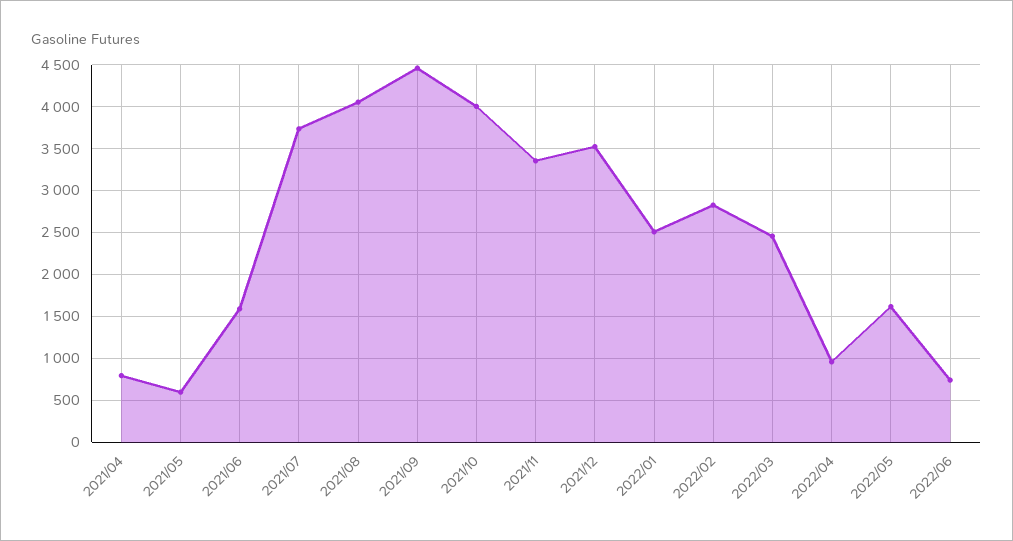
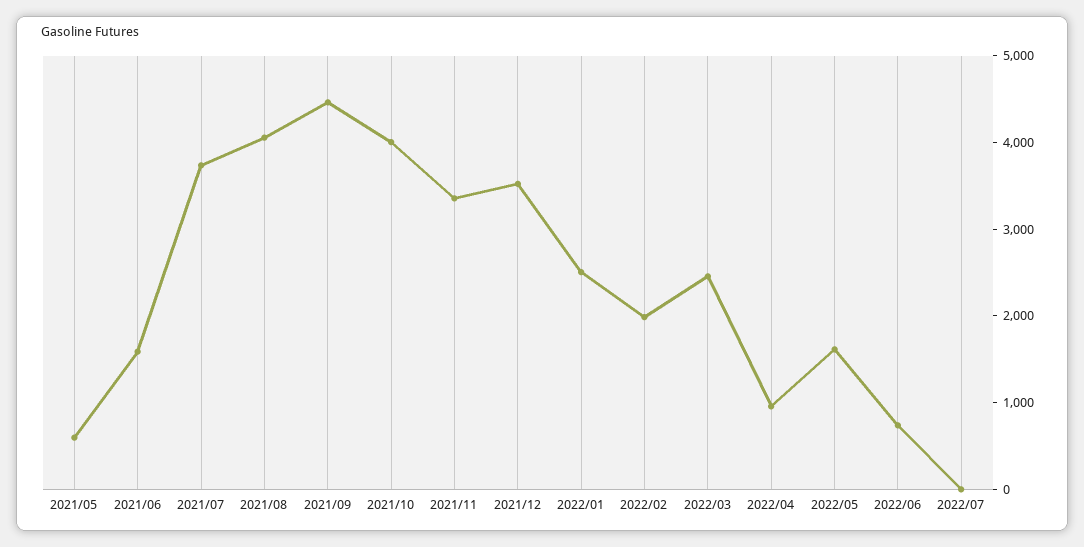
2021/04: 800 -> none
2022/02: 2800 -> 2000
2022/07: none -> 0

